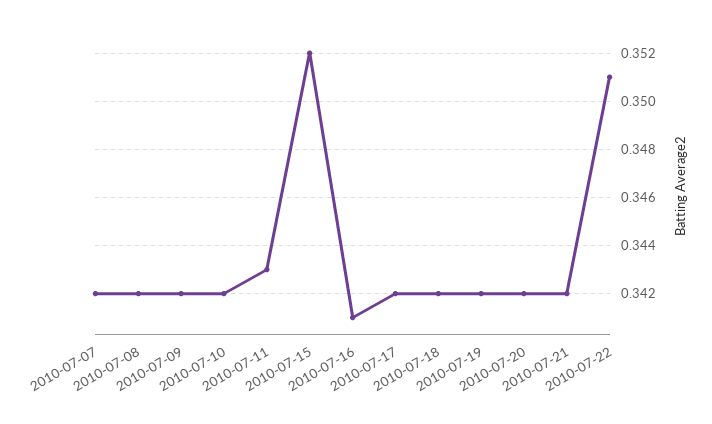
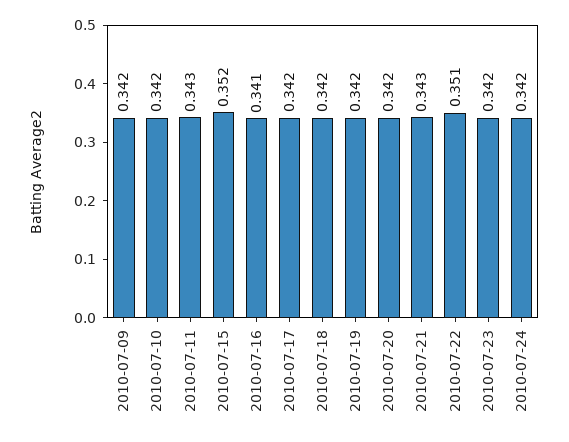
2010-07-07: 0.342 -> none
2010-07-08: 0.342 -> none
2010-07-21: 0.342 -> 0.343
2010-07-23: none -> 0.342
2010-07-24: none -> 0.342

